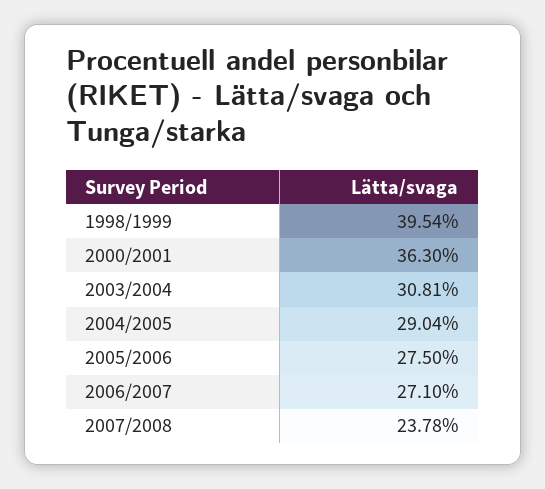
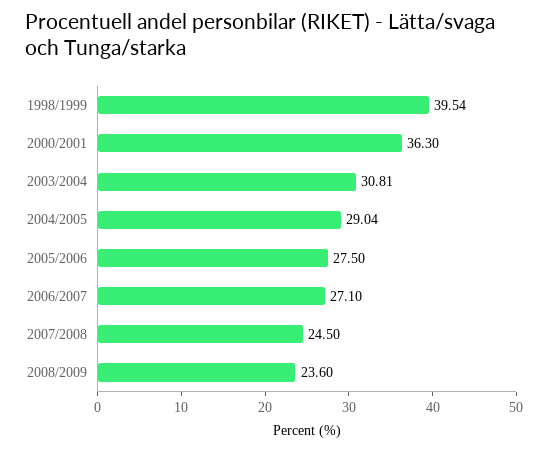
2007/2008: 23.78 -> 24.5
2008/2009: none -> 23.6

